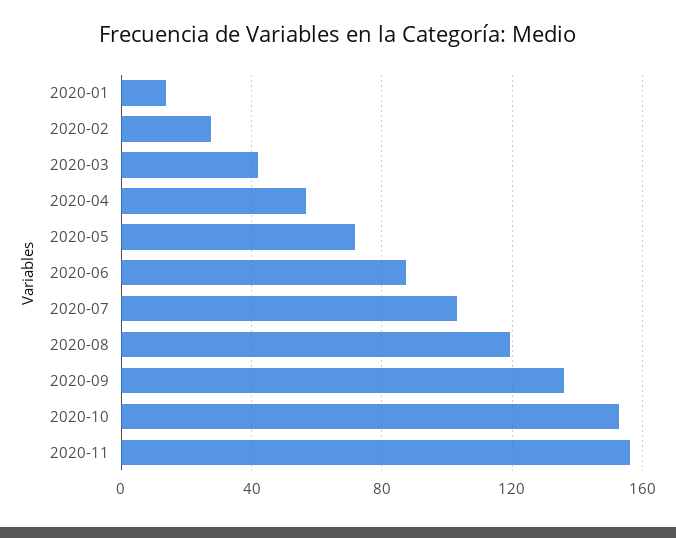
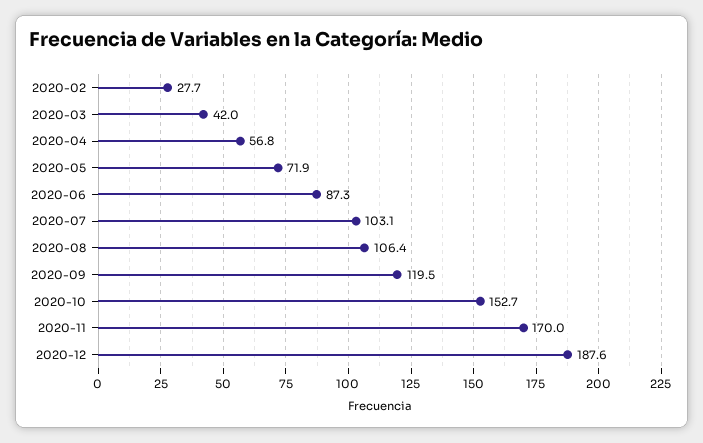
2020-01: 15 -> none
2020-08: 120 -> 106.4
2020-09: 135 -> 119.5
2020-11: 155 -> 170
2020-12: none -> 187.6

